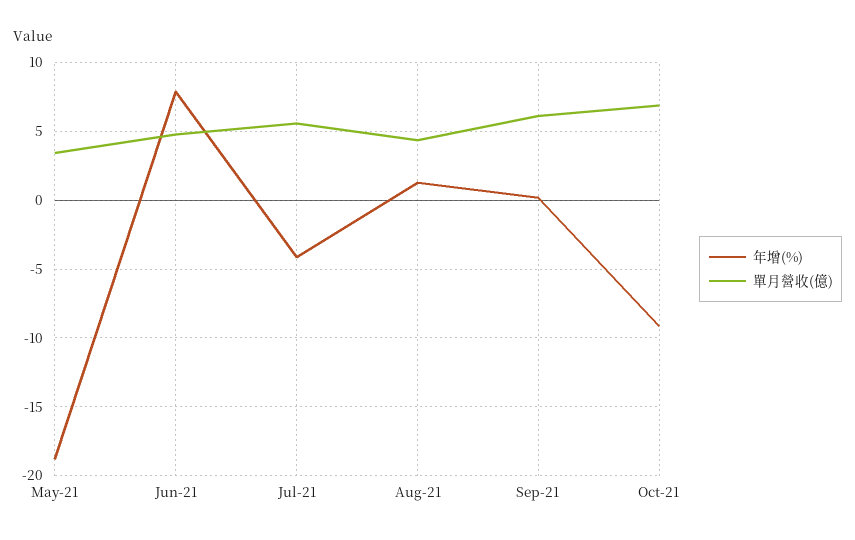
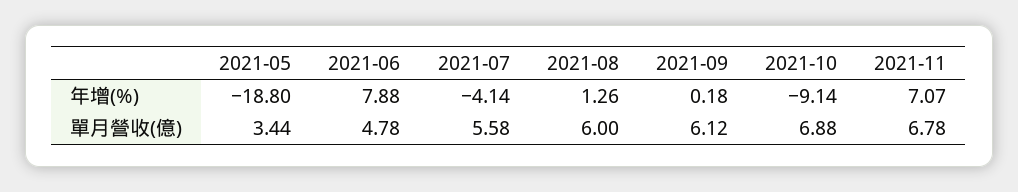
單月營收(億), Aug-21: 4.5 -> 6
年增(%), 2021-11: none -> 7.07
單月營收(億), 2021-11: none -> 6.78

